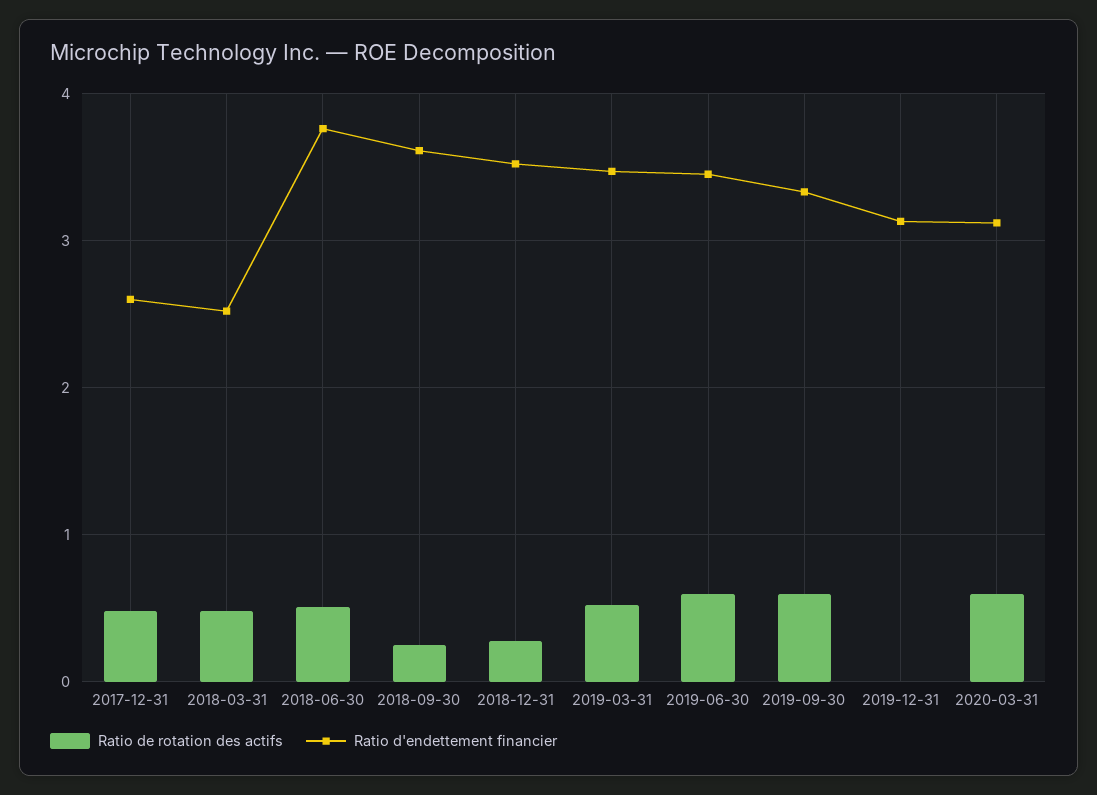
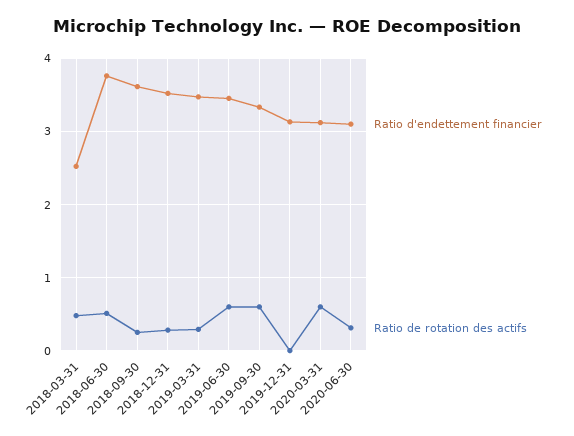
Ratio de rotation des actifs, 2017-12-31: 0.5 -> none
Ratio d'endettement financier, 2017-12-31: 2.6 -> none
Ratio de rotation des actifs, 2019-03-31: 0.5 -> 0.3
Ratio d'endettement financier, 2020-06-30: none -> 3.1
Ratio de rotation des actifs, 2020-06-30: none -> 0.3

